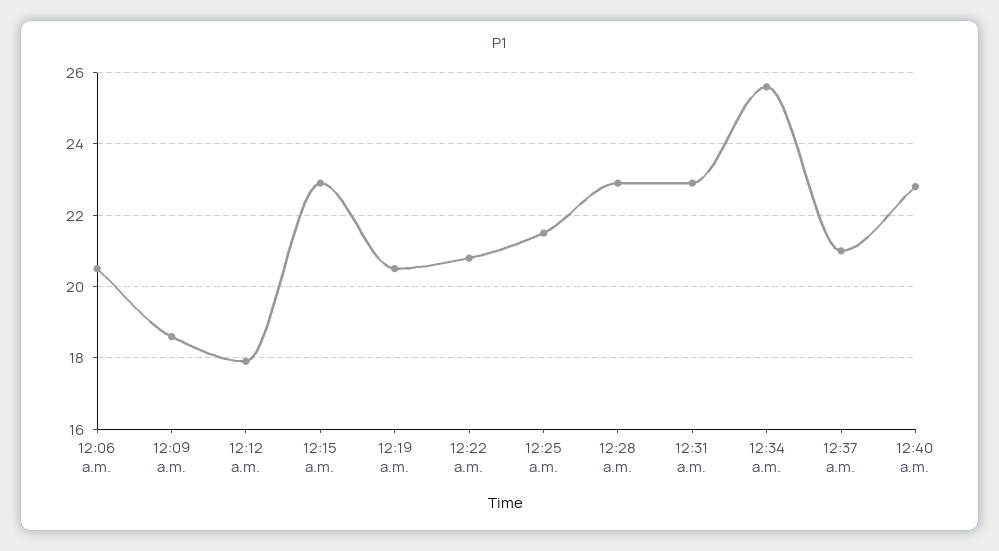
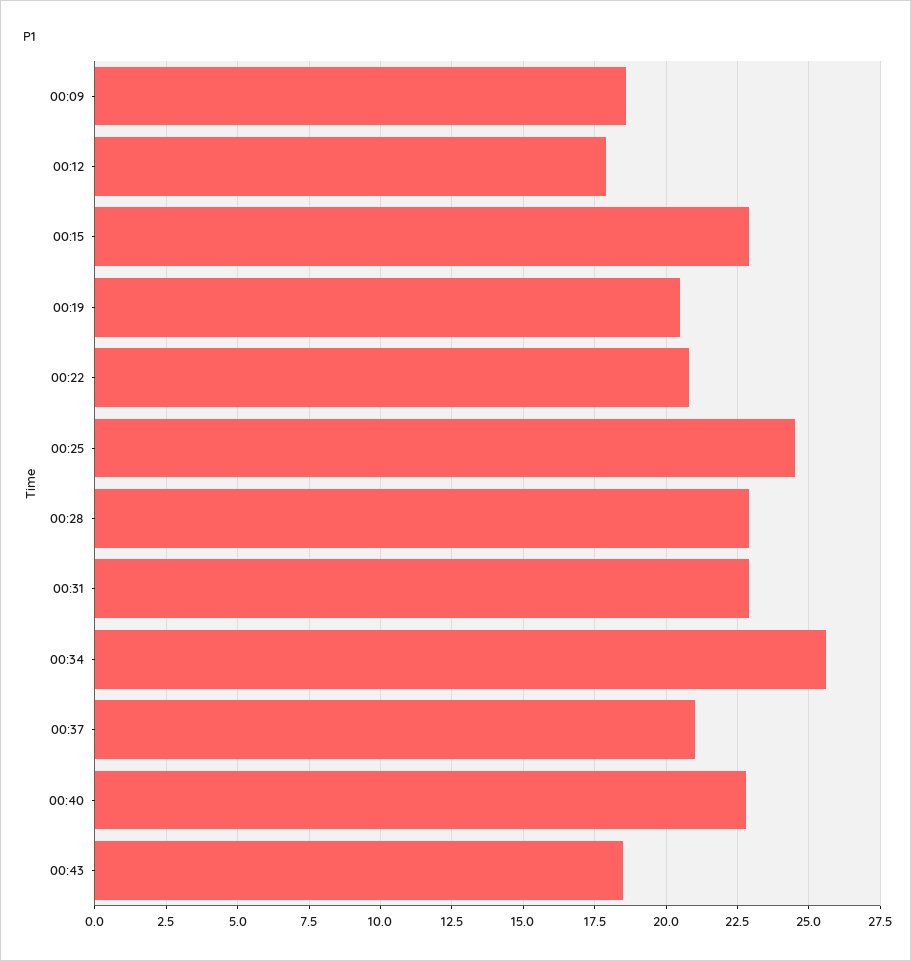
12:06 a.m.: 20.5 -> none
12:25 a.m.: 21.5 -> 24.5
00:43: none -> 18.5

